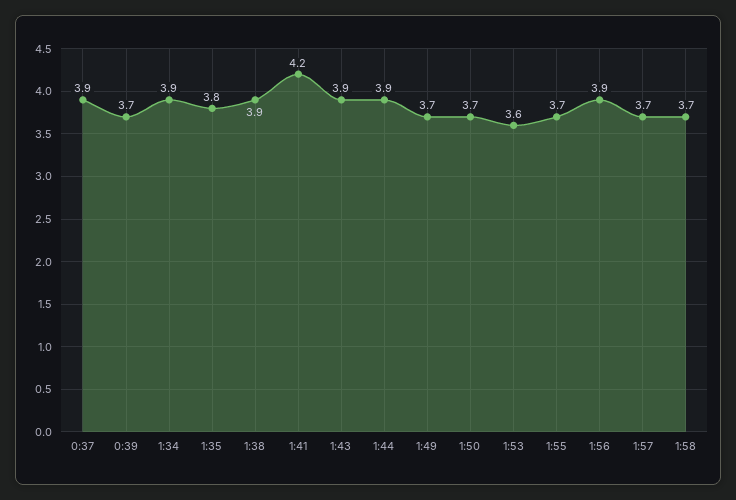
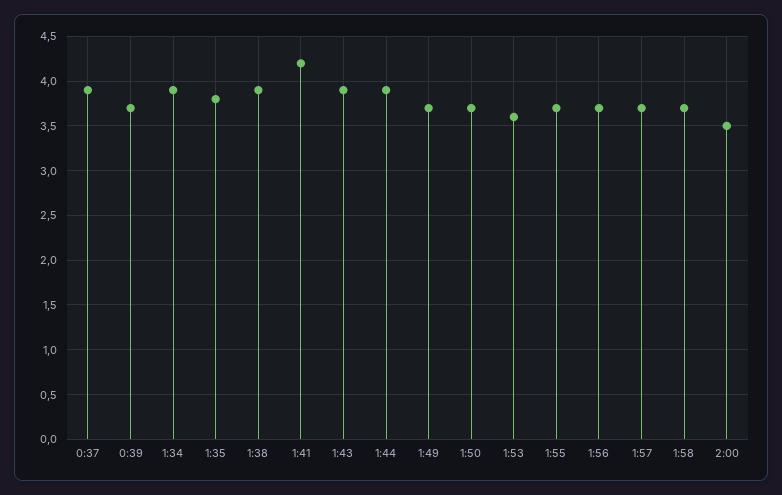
1:56: 3.9 -> 3.7
2:00: none -> 3.5

